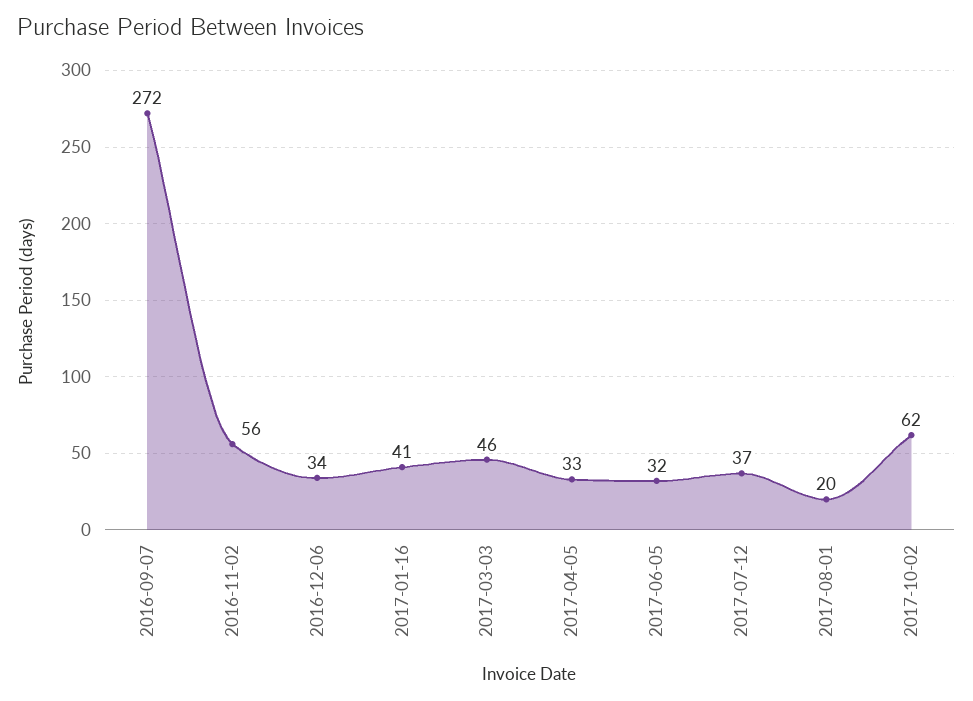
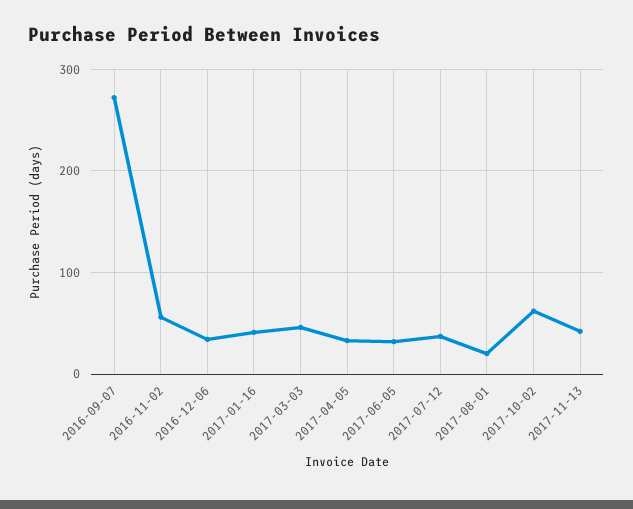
2017-11-13: none -> 40

